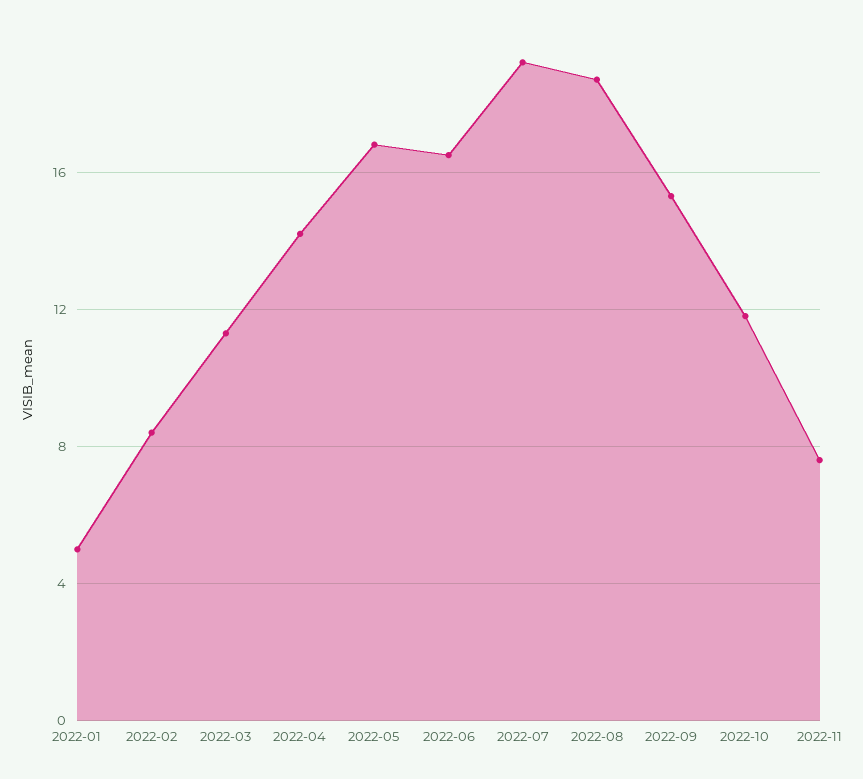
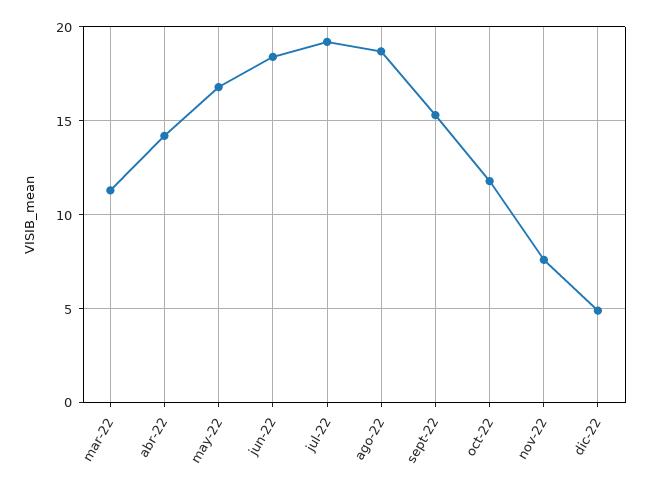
2022-01: 5 -> none
2022-02: 8.5 -> none
2022-06: 16.5 -> 18.5
dic-22: none -> 5

